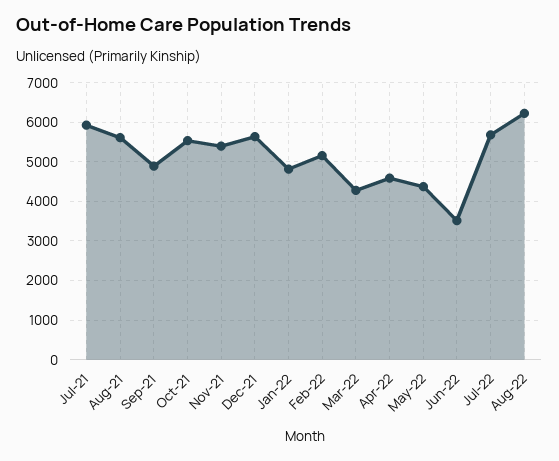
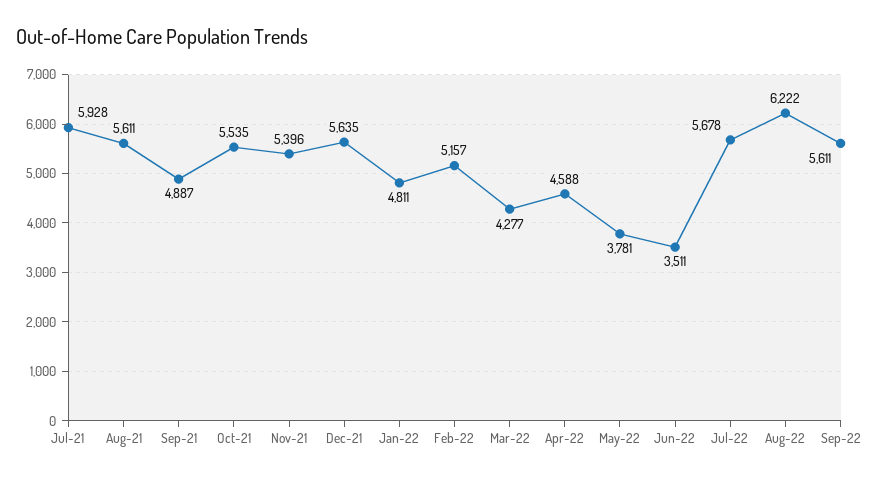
May-22: 4400 -> 3781
Sep-22: none -> 5611

